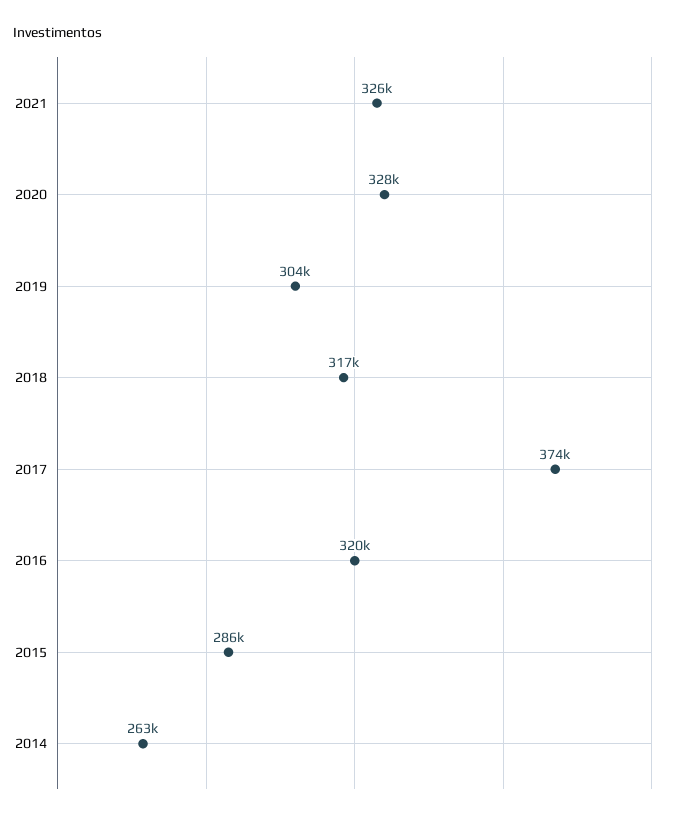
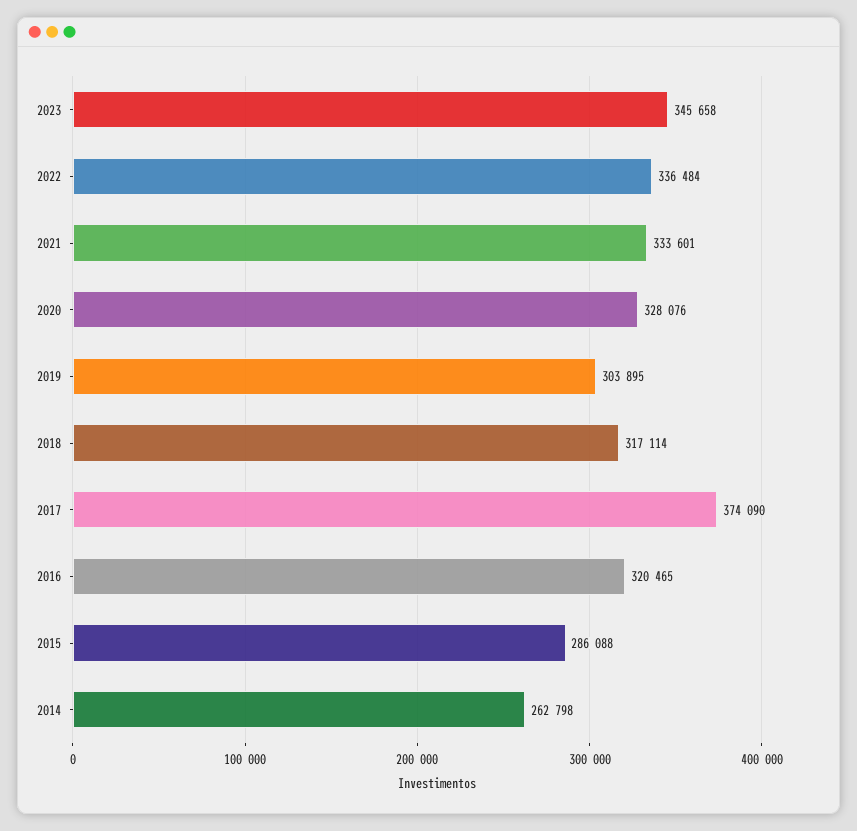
2021: 326000 -> 333601
2023: none -> 345658
2022: none -> 336484

